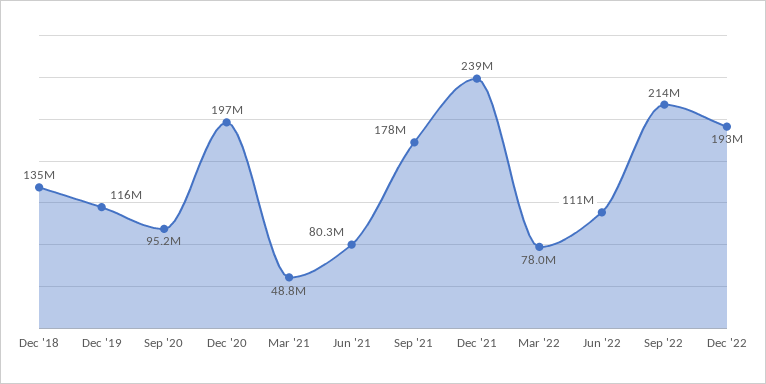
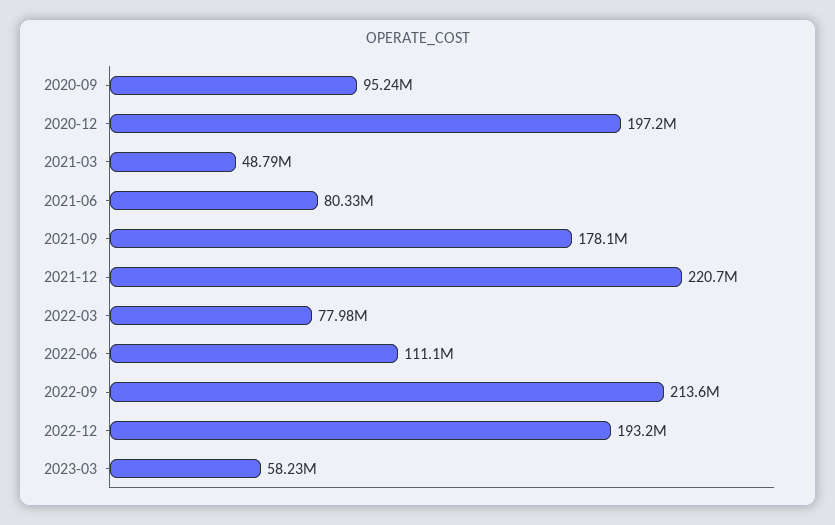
Dec '18: 135000000 -> none
Dec '19: 116000000 -> none
Dec '21: 239000000 -> 220700000
2023-03: none -> 58230000

